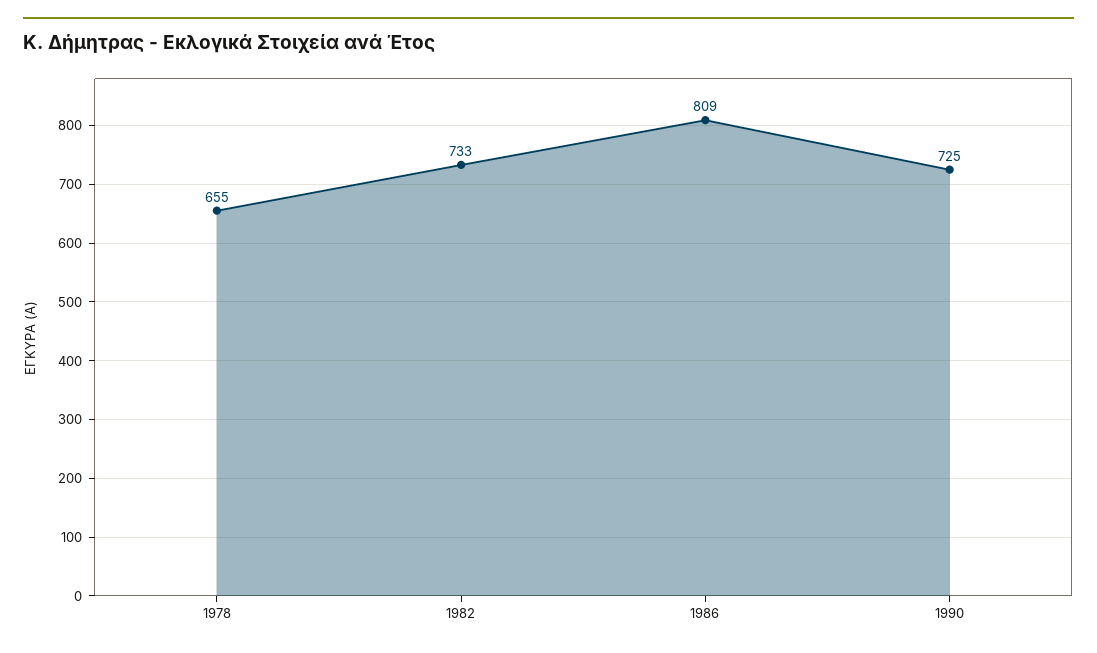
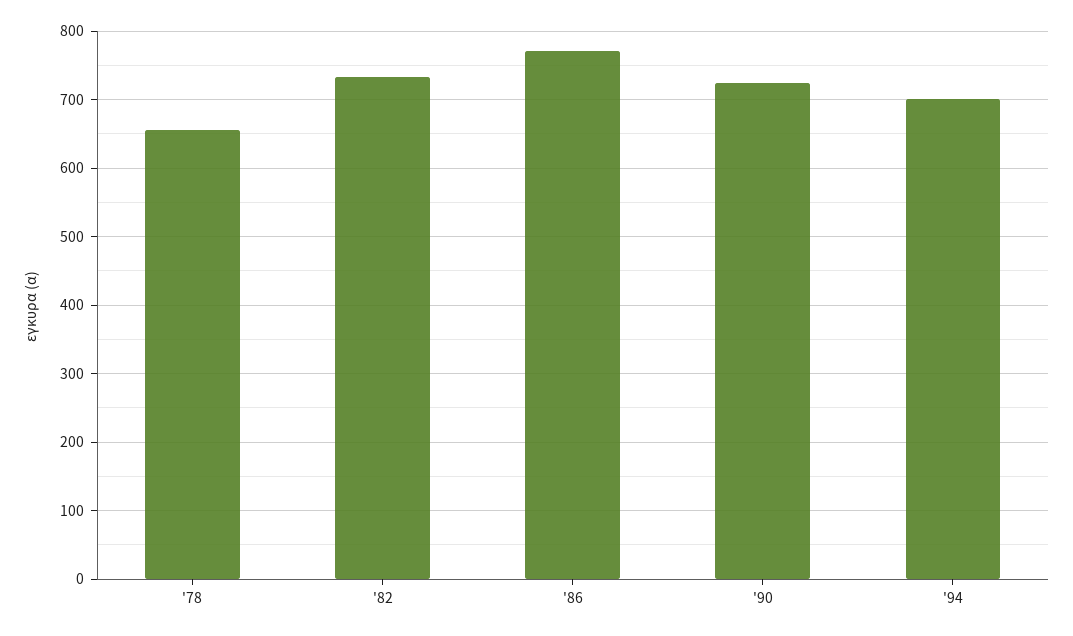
1986: 809 -> 770
'94: none -> 700

